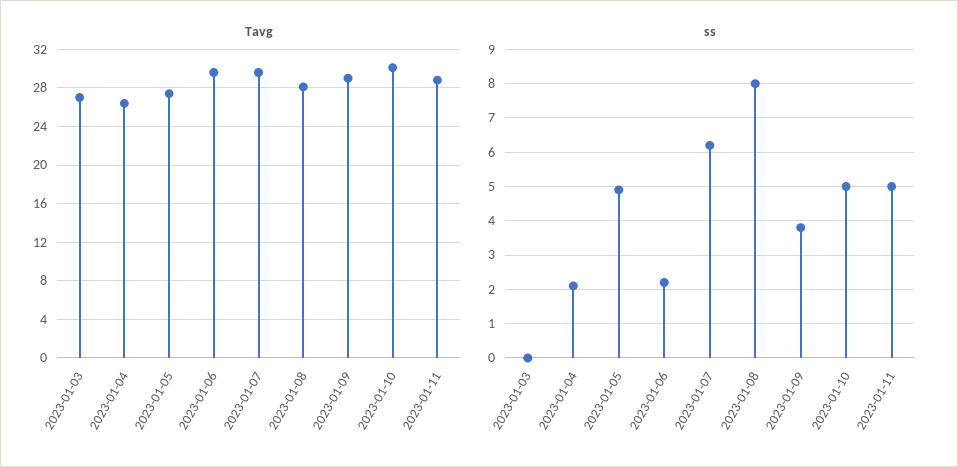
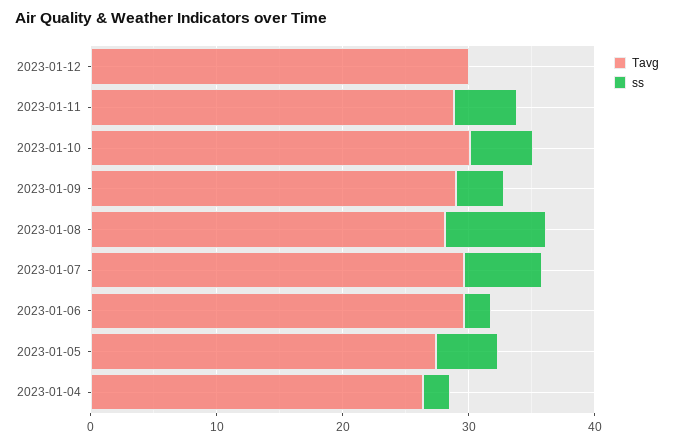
Tavg, 2023-01-03: 27 -> none
ss, 2023-01-03: 0 -> none
Tavg, 2023-01-12: none -> 30
ss, 2023-01-12: none -> 0

